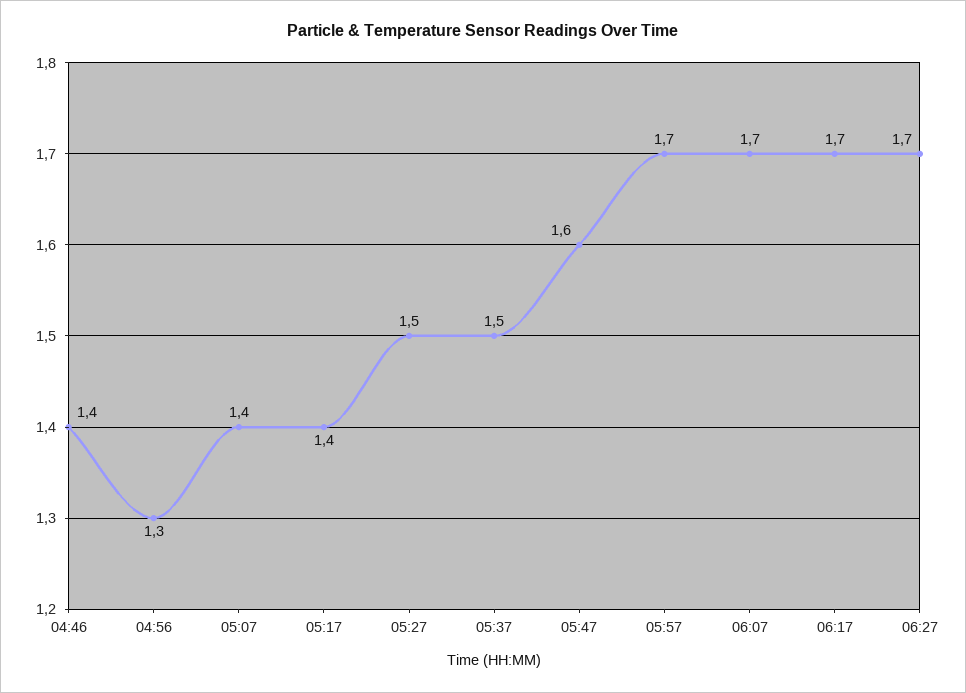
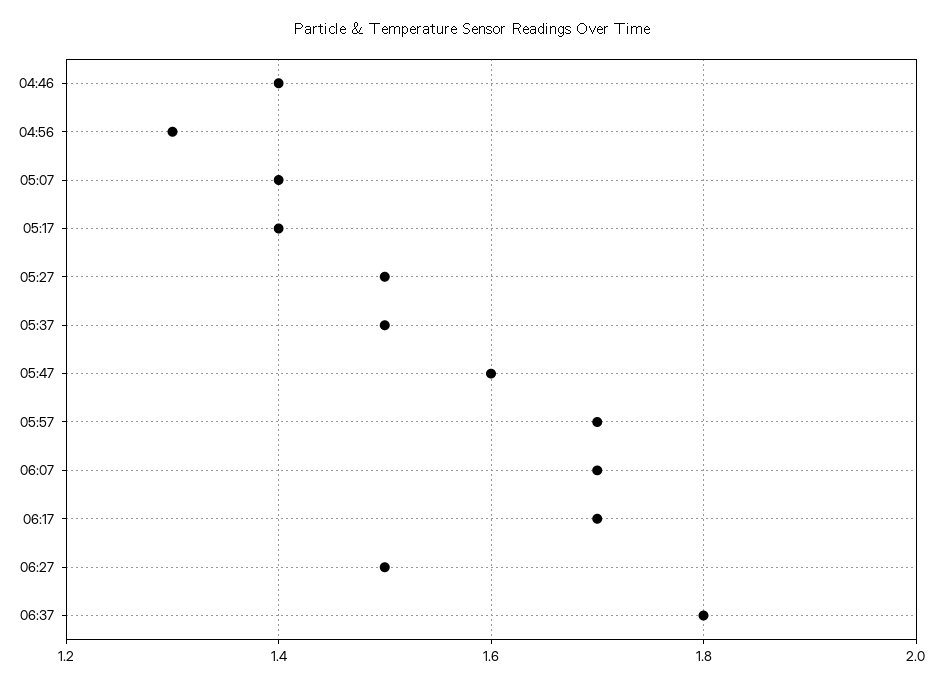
06:27: 1.7 -> 1.5
06:37: none -> 1.8

